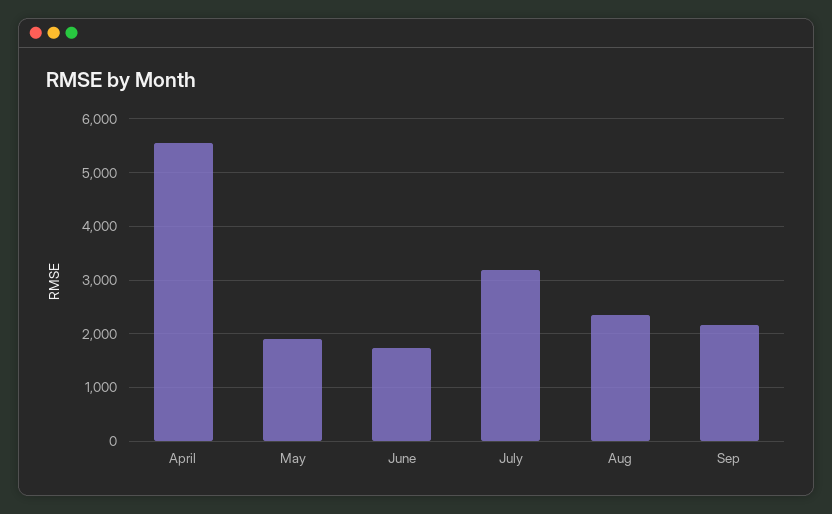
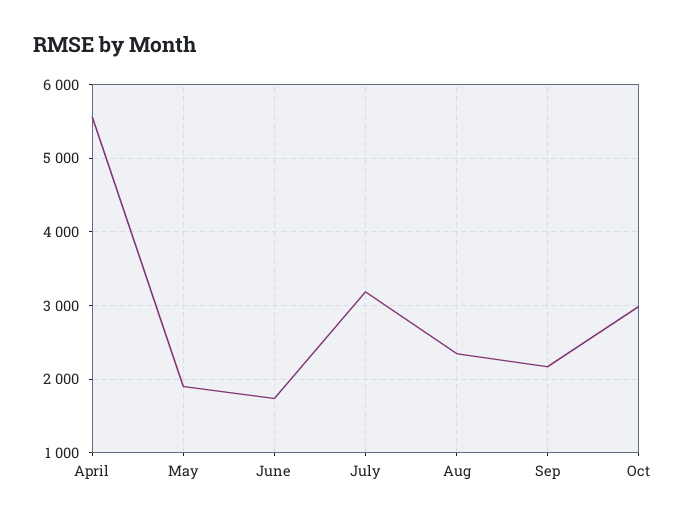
Oct: none -> 3000

